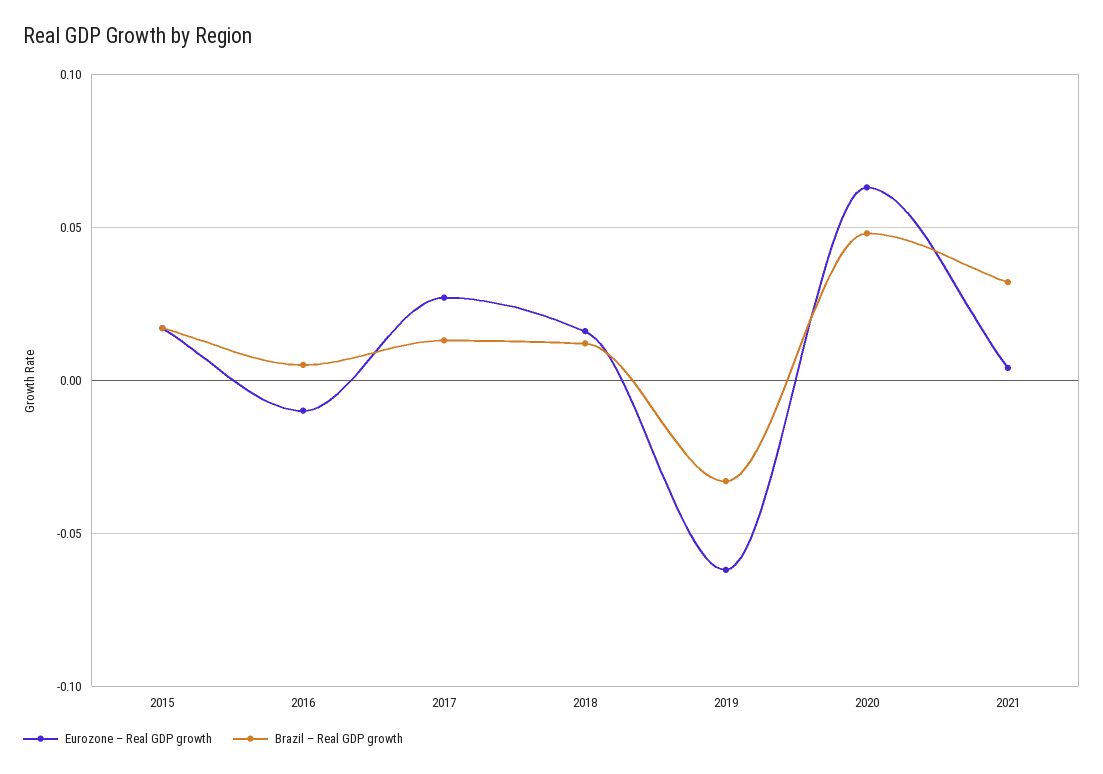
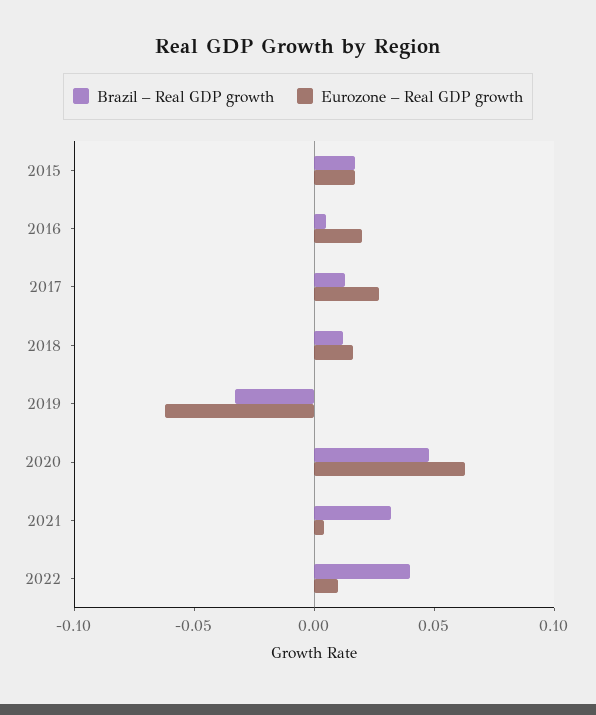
Eurozone – Real GDP growth, 2016: -0.01 -> 0.02
Brazil – Real GDP growth, 2022: none -> 0.04
Eurozone – Real GDP growth, 2022: none -> 0.01

